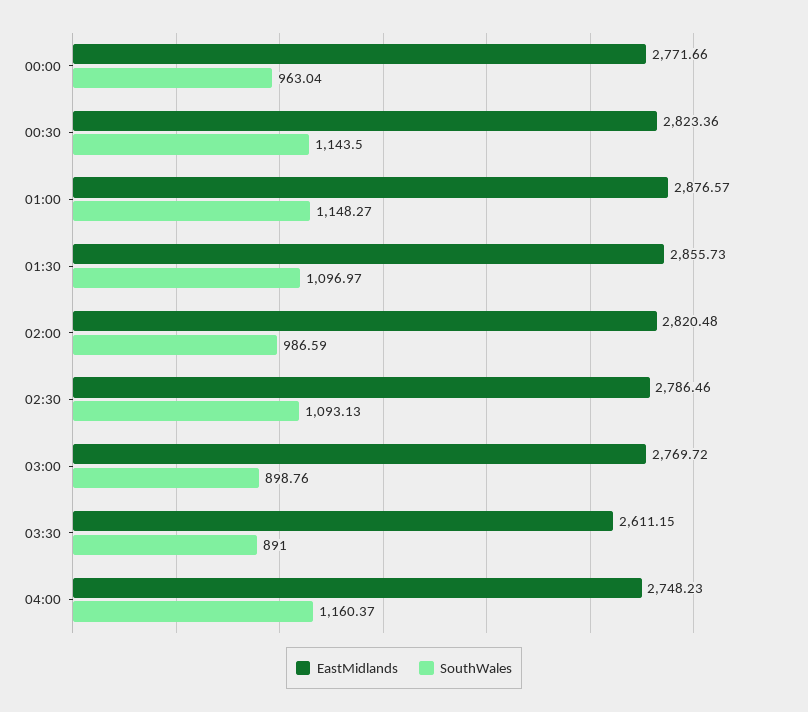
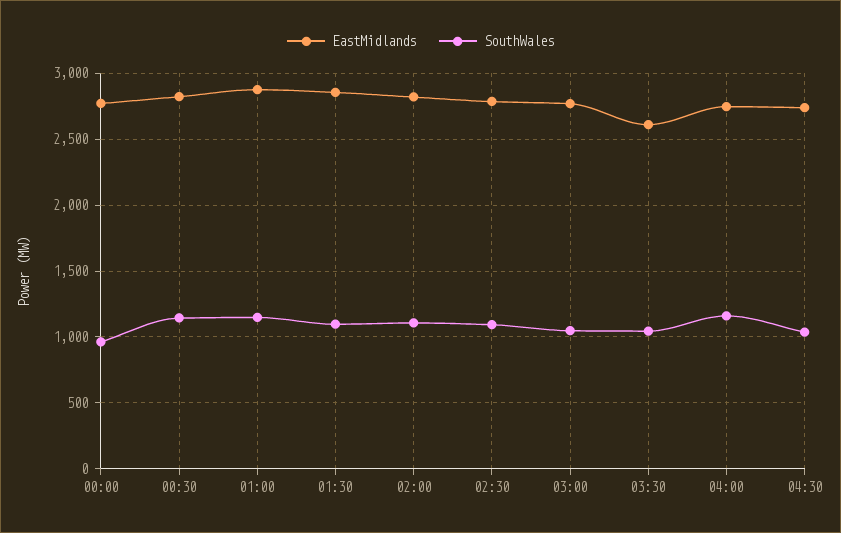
SouthWales, 02:00: 986.59 -> 1100
SouthWales, 03:00: 898.76 -> 1050
SouthWales, 03:30: 891 -> 1050
EastMidlands, 04:30: none -> 2750
SouthWales, 04:30: none -> 1050

